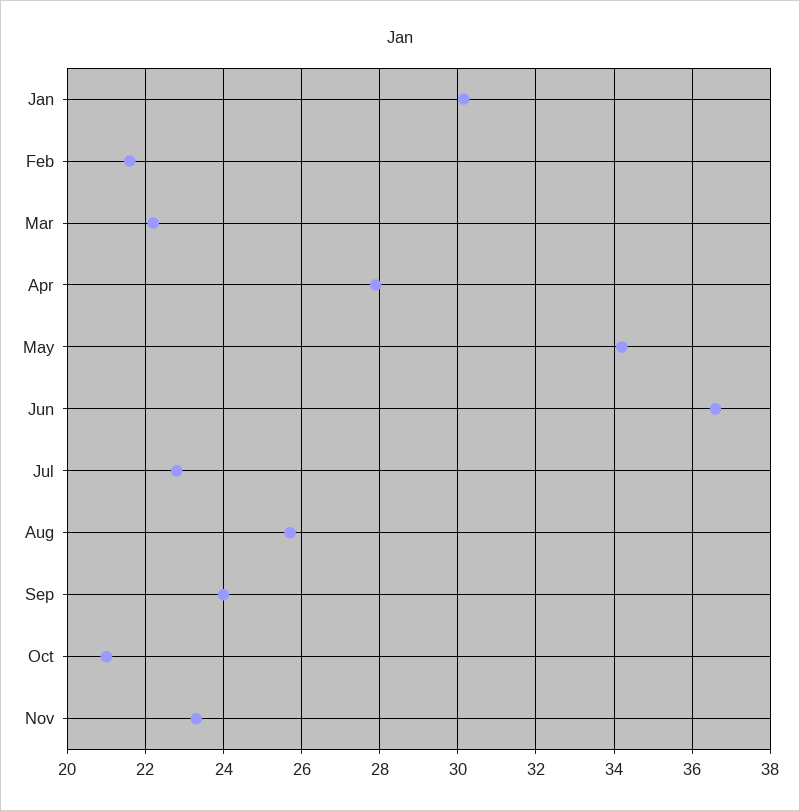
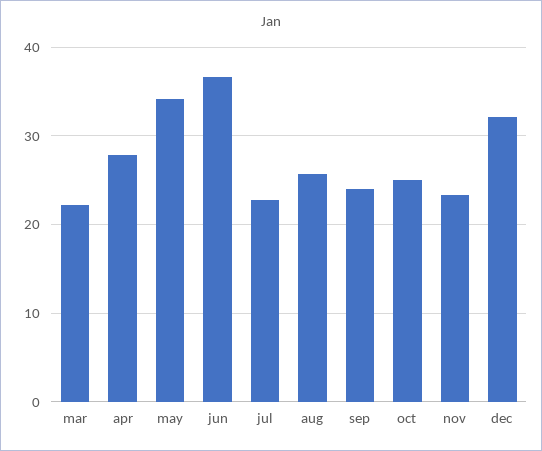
Jan: 30.2 -> none
Feb: 21.6 -> none
Oct: 21 -> 25
dec: none -> 32

